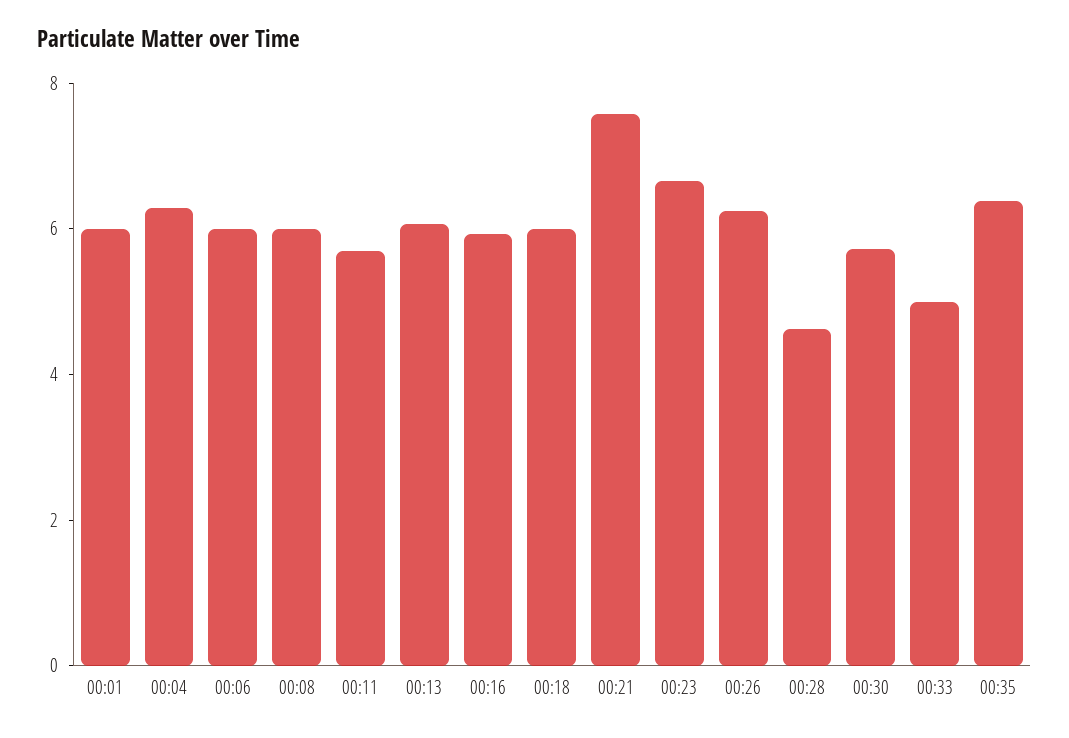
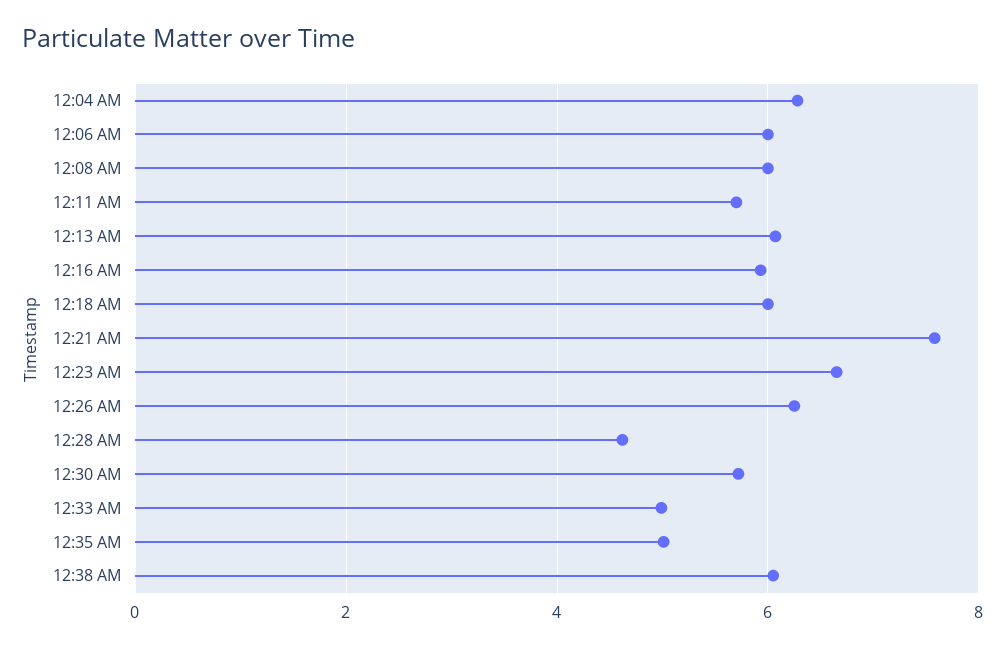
00:01: 6 -> none
00:35: 6.5 -> 5
12:38 AM: none -> 6

